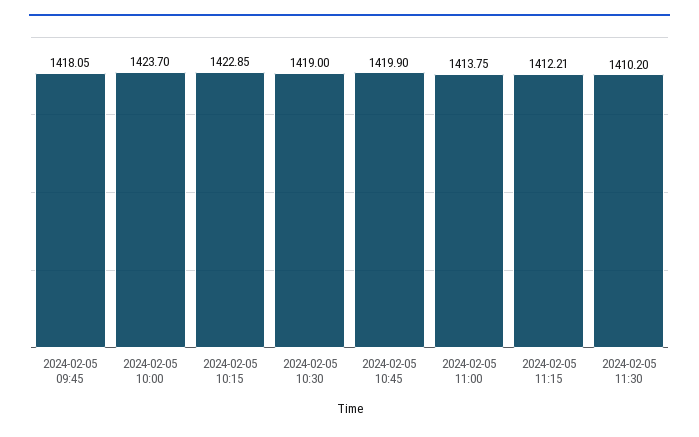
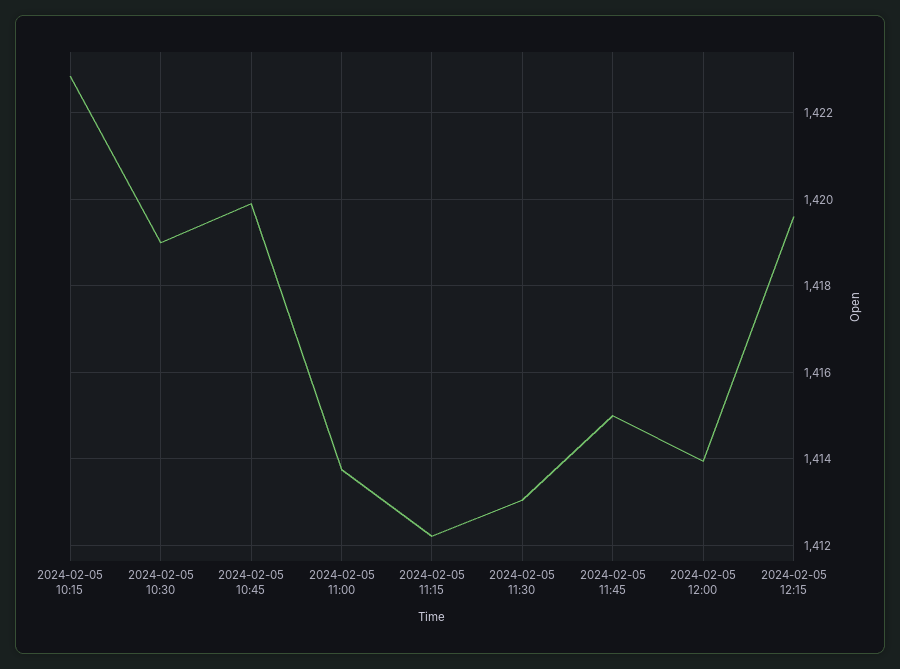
2024-02-05 09:45: 1418.05 -> none
2024-02-05 10:00: 1423.7 -> none
2024-02-05 11:30: 1410.2 -> 1413
2024-02-05 11:45: none -> 1415
2024-02-05 12:00: none -> 1414
2024-02-05 12:15: none -> 1419.6

